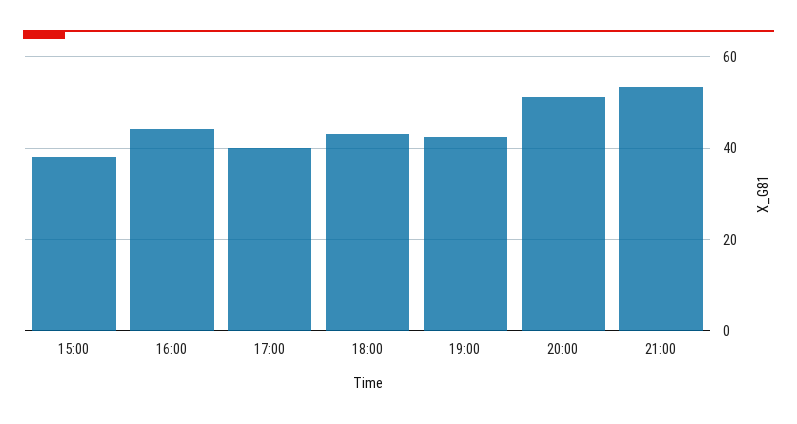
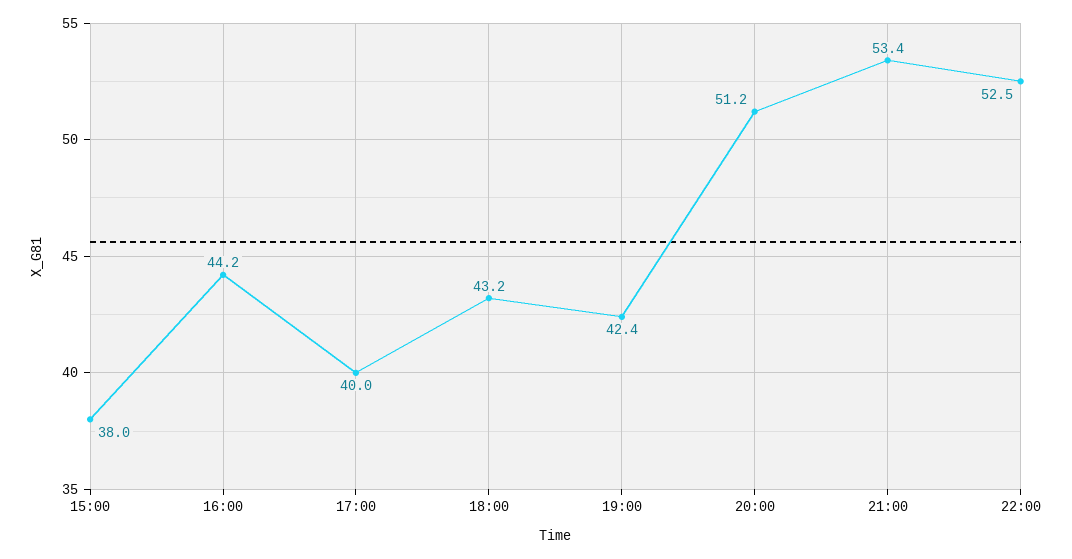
22:00: none -> 52.5

